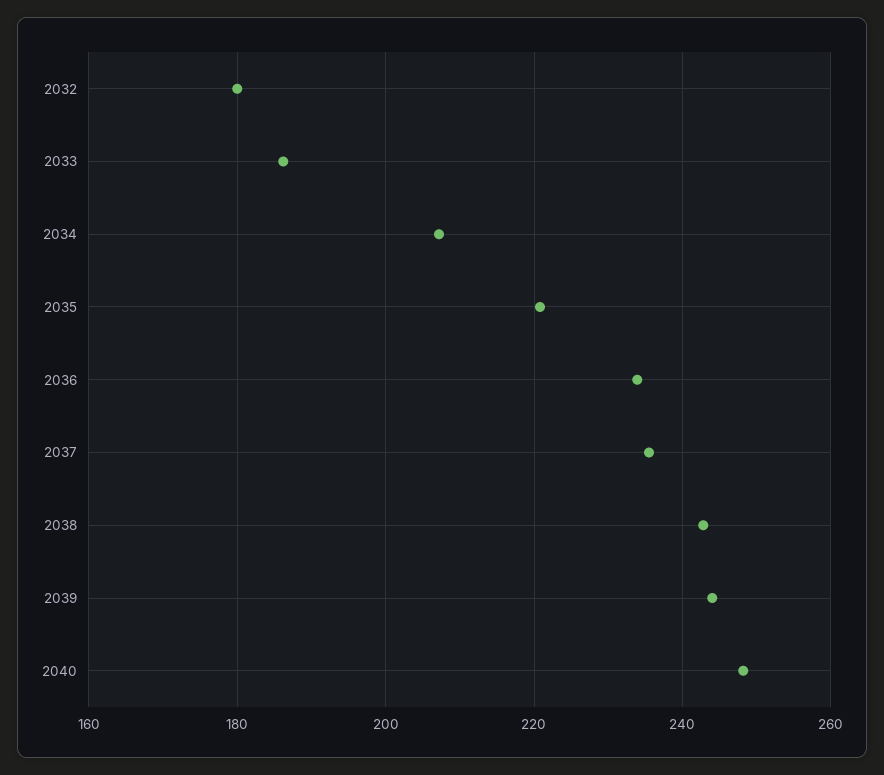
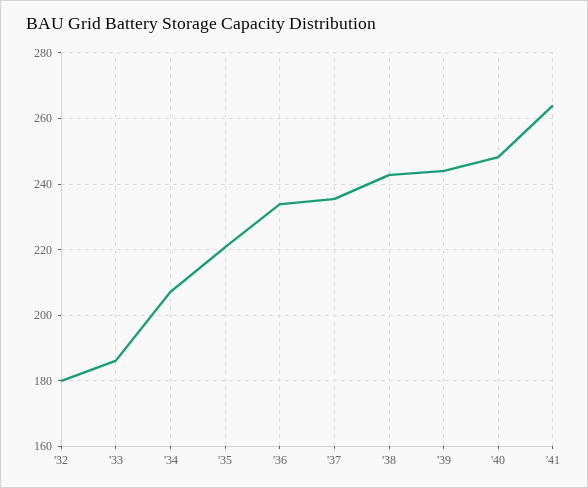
'41: none -> 264

